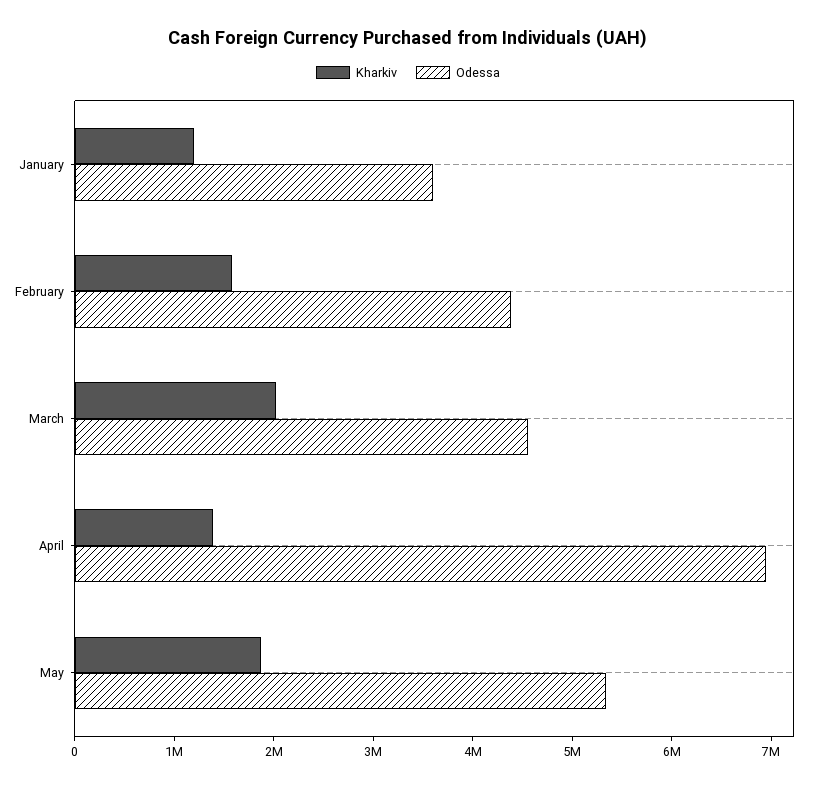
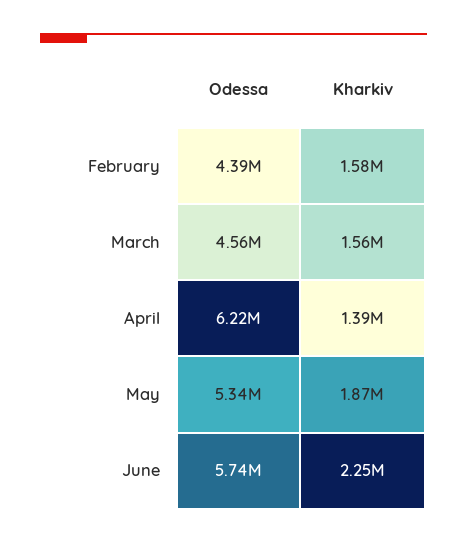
Kharkiv, January: 1200000 -> none
Odessa, January: 3600000 -> none
Kharkiv, March: 2000000 -> 1560000
Odessa, April: 7000000 -> 6220000
Odessa, June: none -> 5740000
Kharkiv, June: none -> 2250000

